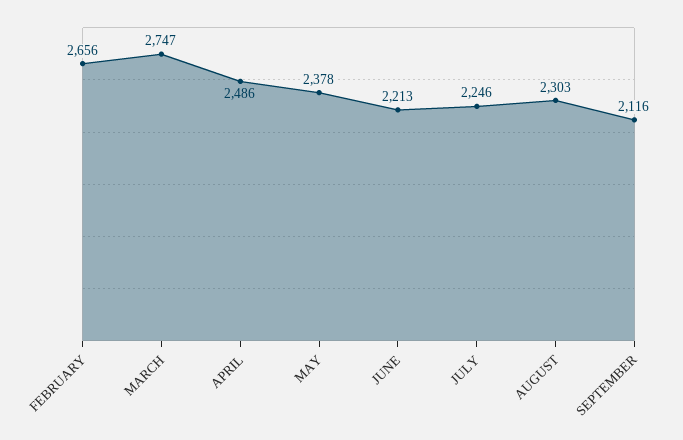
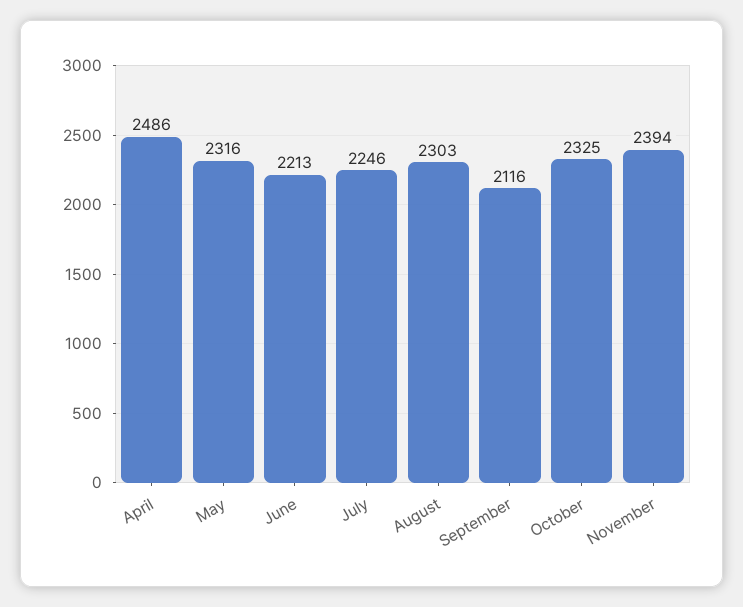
FEBRUARY: 2656 -> none
MARCH: 2747 -> none
MAY: 2378 -> 2316
October: none -> 2325
November: none -> 2394

